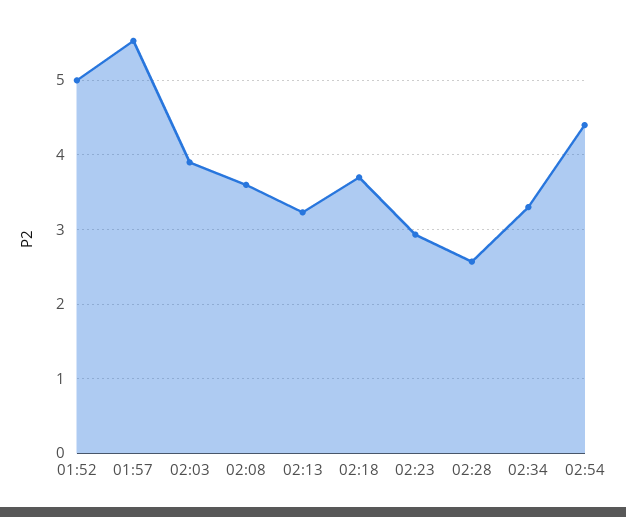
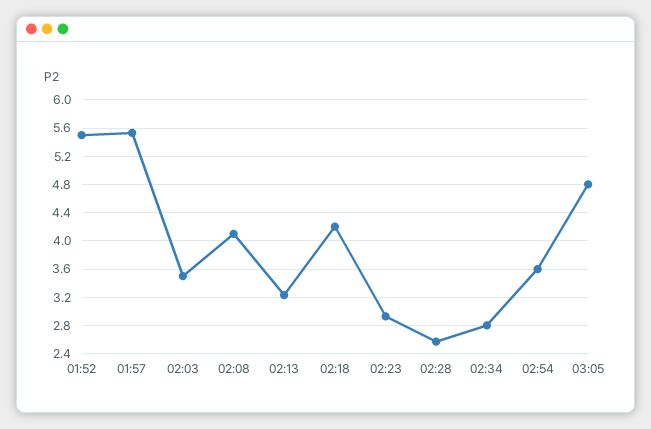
01:52: 5 -> 5.5
02:03: 3.9 -> 3.5
02:08: 3.6 -> 4.1
02:18: 3.7 -> 4.2
02:34: 3.3 -> 2.8
02:54: 4.4 -> 3.6
03:05: none -> 4.8

